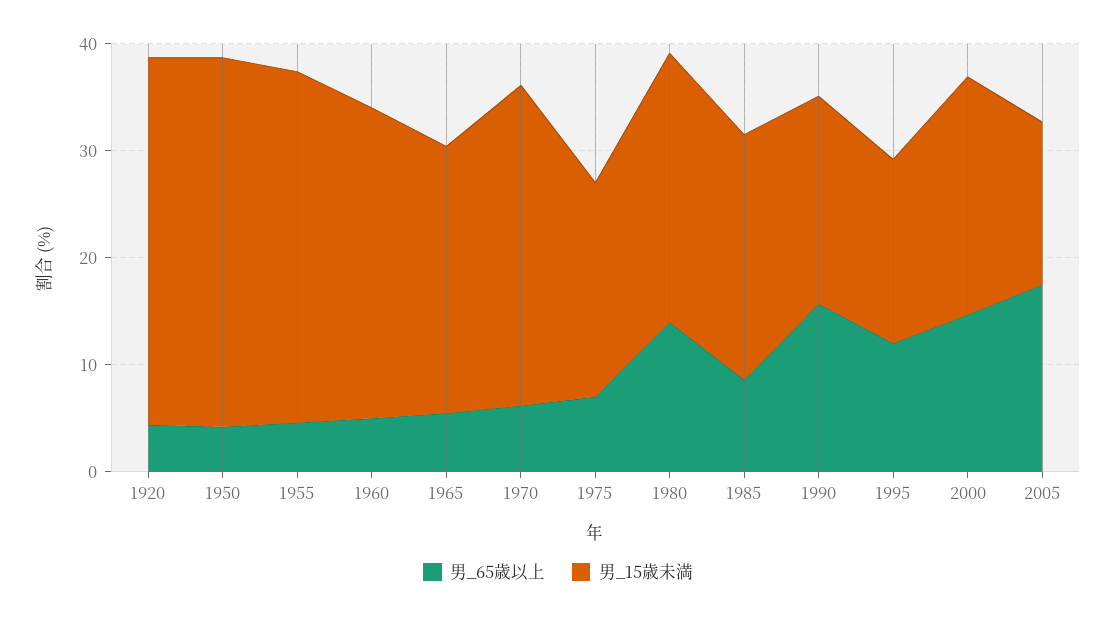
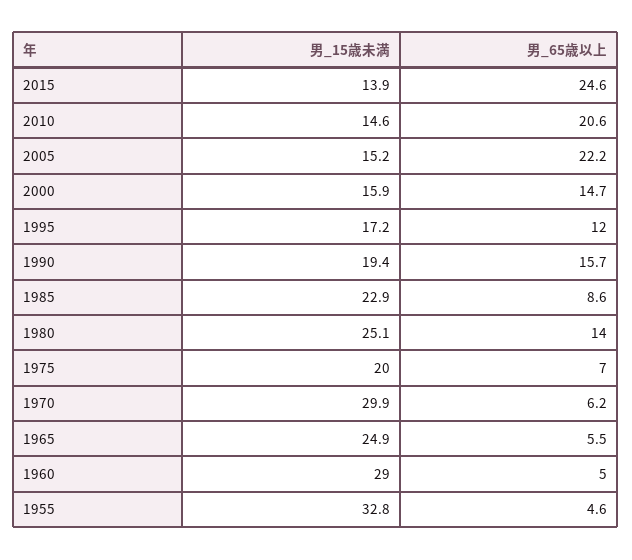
男_65歳以上, 1920: 4 -> none
男_15歳未満, 1920: 34 -> none
男_65歳以上, 1950: 4 -> none
男_15歳未満, 1950: 34 -> none
男_15歳未満, 2000: 22 -> 15.9
男_65歳以上, 2005: 18 -> 22.2
男_15歳未満, 2015: none -> 13.9
男_65歳以上, 2015: none -> 24.6
男_15歳未満, 2010: none -> 14.6
男_65歳以上, 2010: none -> 20.6

